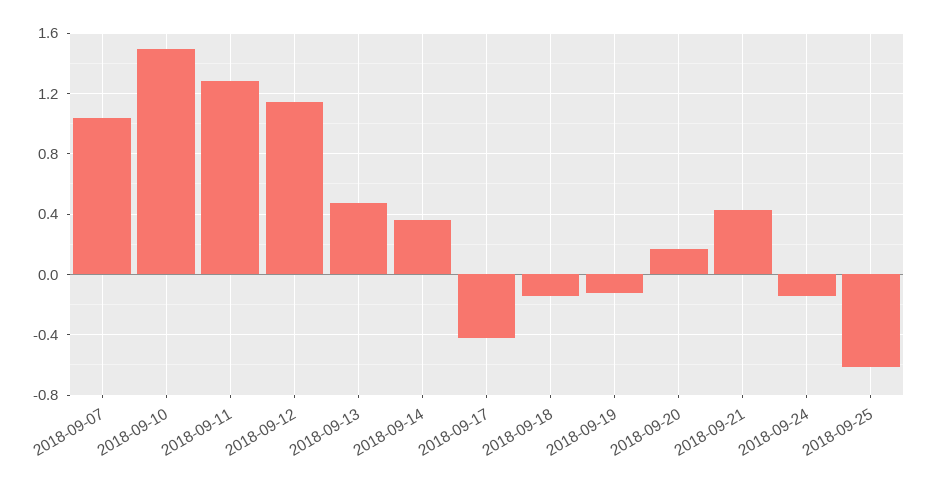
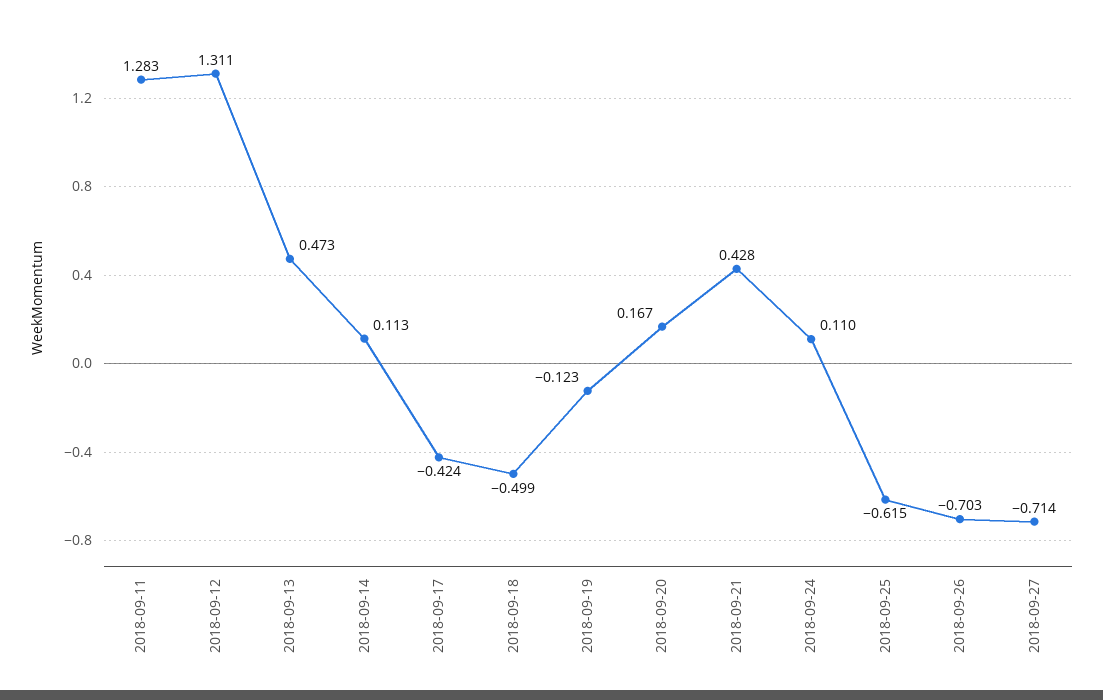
2018-09-07: 1.05 -> none
2018-09-10: 1.5 -> none
2018-09-12: 1.15 -> 1.311
2018-09-14: 0.35 -> 0.113
2018-09-18: -0.15 -> -0.499
2018-09-24: -0.15 -> 0.11
2018-09-26: none -> -0.703
2018-09-27: none -> -0.714

